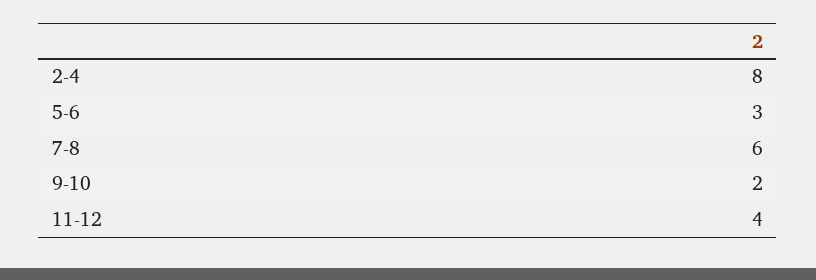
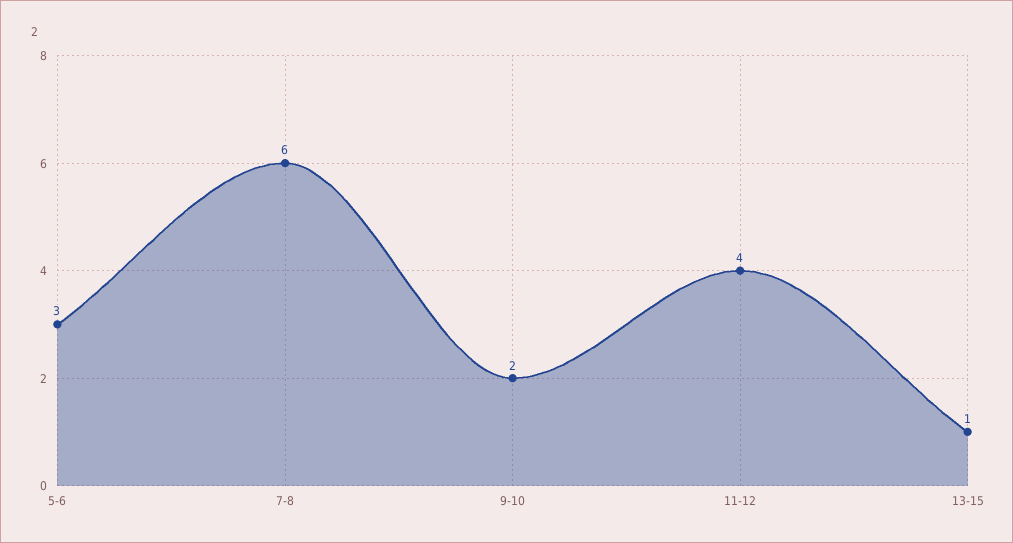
2-4: 8 -> none
13-15: none -> 1

